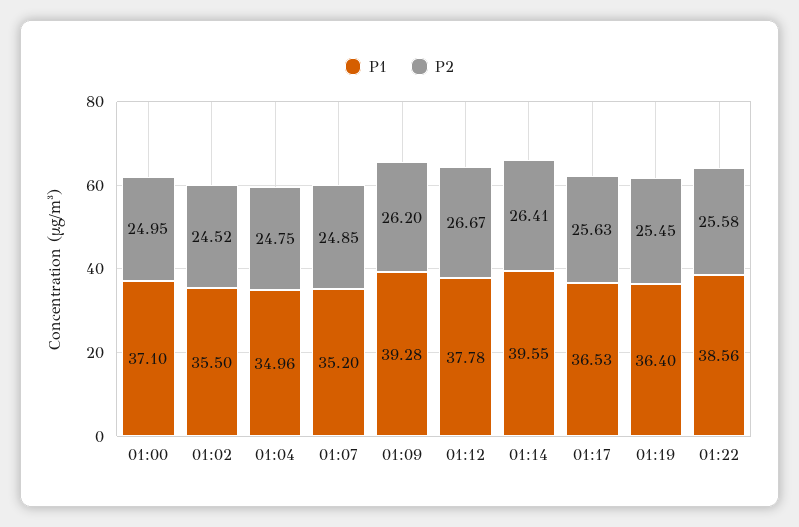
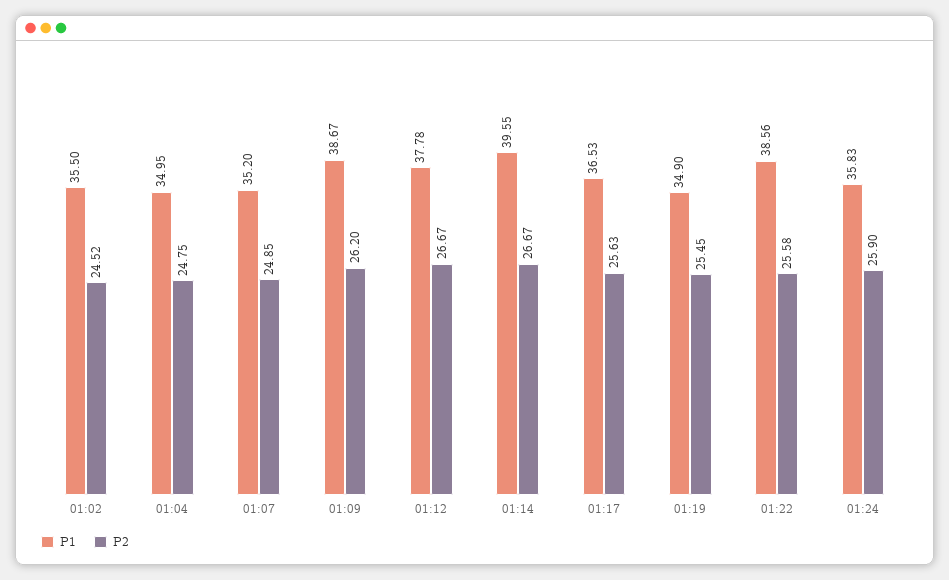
P1, 01:00: 37.1 -> none
P2, 01:00: 24.95 -> none
P1, 01:04: 34.96 -> 34.95
P1, 01:09: 39.28 -> 38.67
P2, 01:14: 26.41 -> 26.67
P1, 01:19: 36.4 -> 34.9
P1, 01:24: none -> 35.83
P2, 01:24: none -> 25.9

